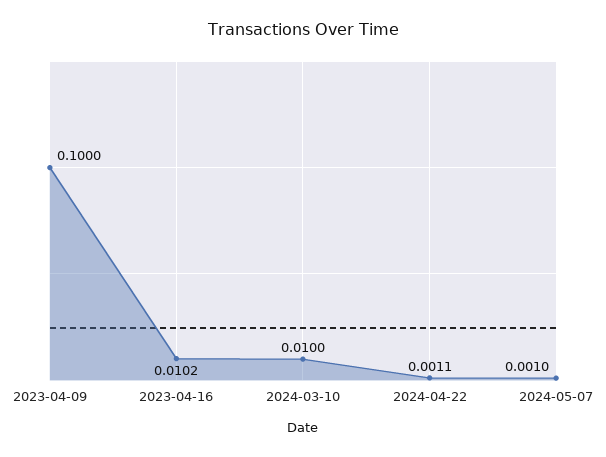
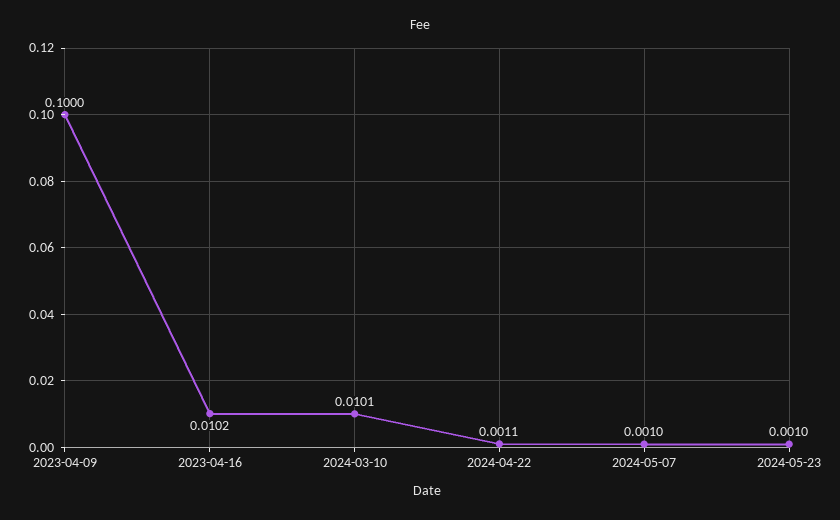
2024-03-10: 0.01 -> 0.0101
2024-05-23: none -> 0.001

